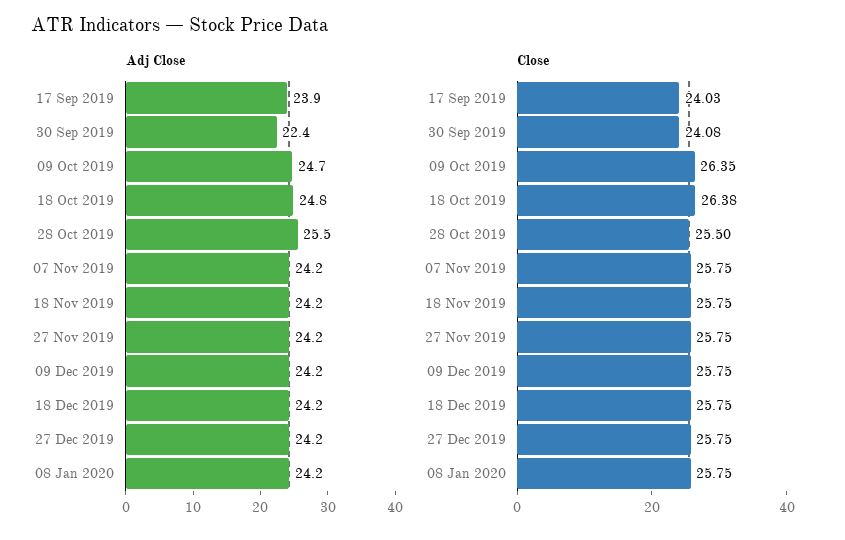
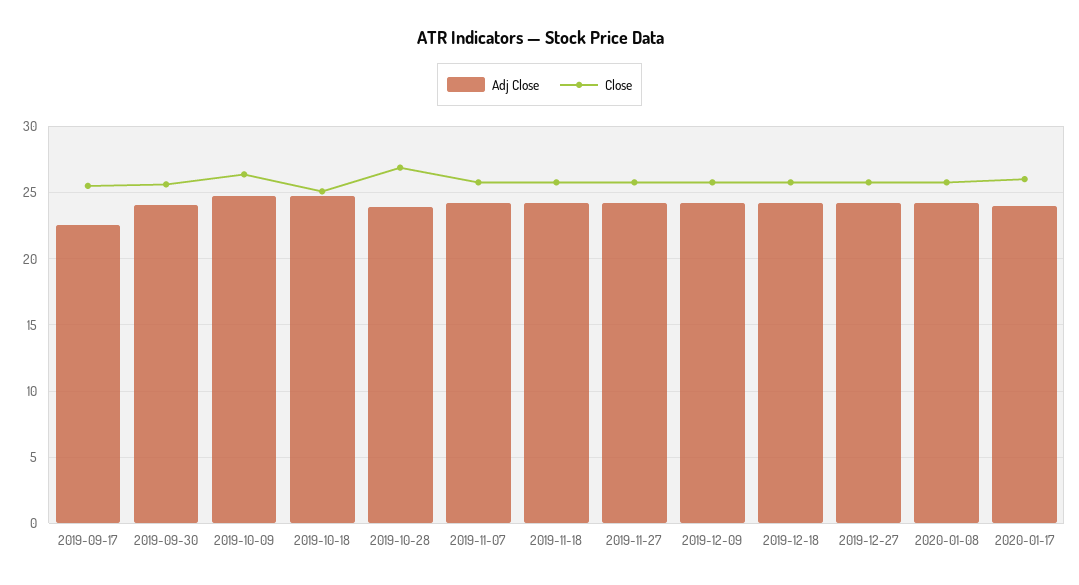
Adj Close, 17 Sep 2019: 23.9 -> 22.5
Adj Close, 30 Sep 2019: 22.4 -> 24
Adj Close, 28 Oct 2019: 25.5 -> 24
Close, 17 Sep 2019: 24.03 -> 25.5
Close, 30 Sep 2019: 24.08 -> 25.5
Close, 18 Oct 2019: 26.38 -> 25
Close, 28 Oct 2019: 25.5 -> 27
Adj Close, 2020-01-17: none -> 24
Close, 2020-01-17: none -> 26

